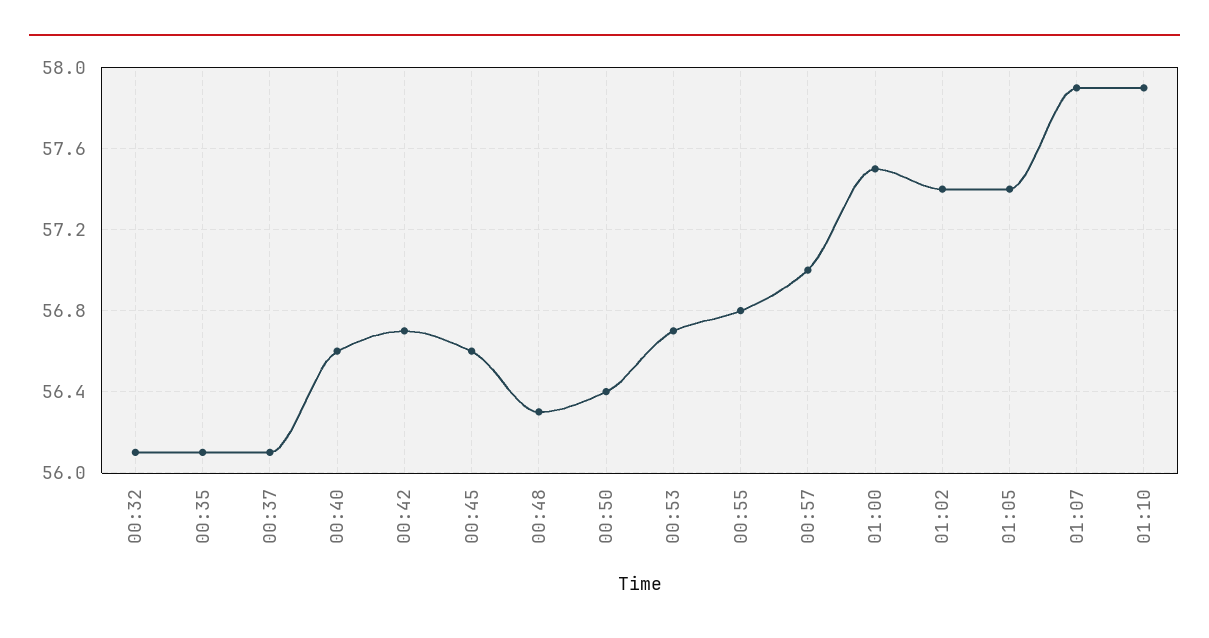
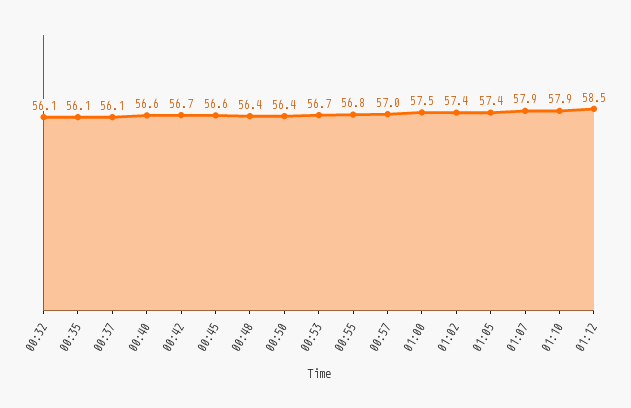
00:48: 56.3 -> 56.4
01:12: none -> 58.5

